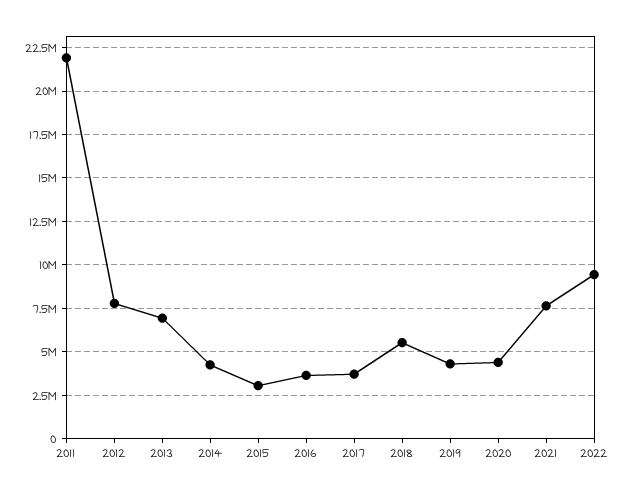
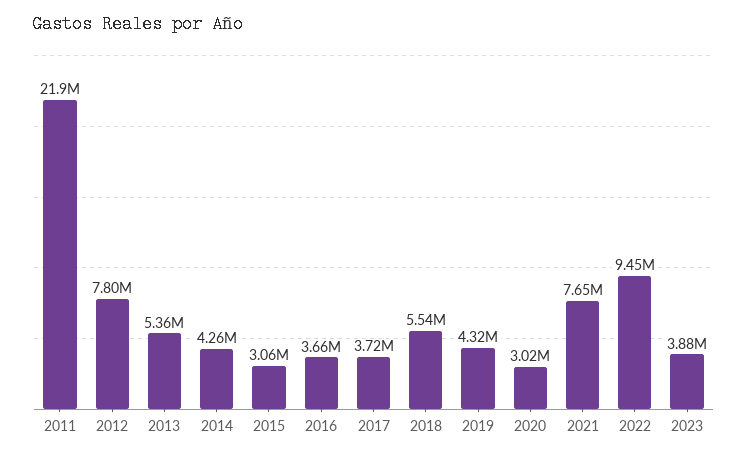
2013: 7000000 -> 5360000
2020: 4500000 -> 3020000
2023: none -> 3880000

